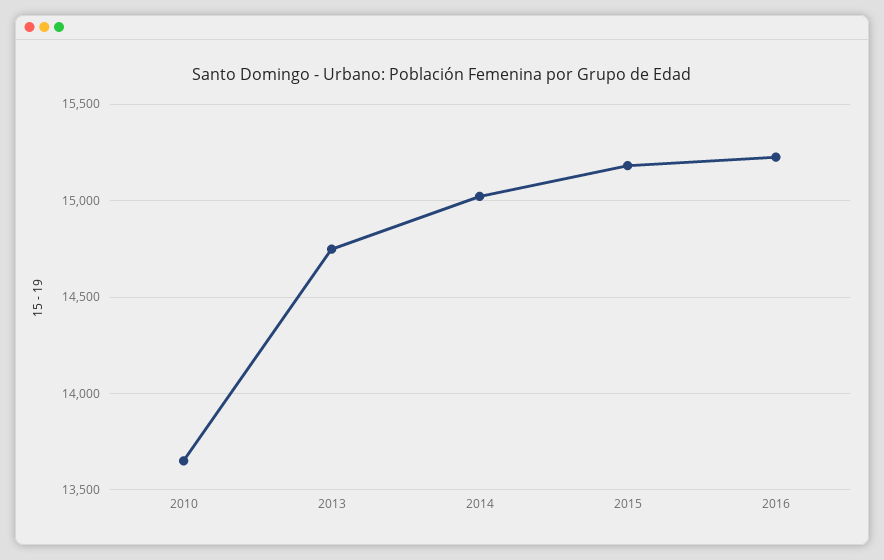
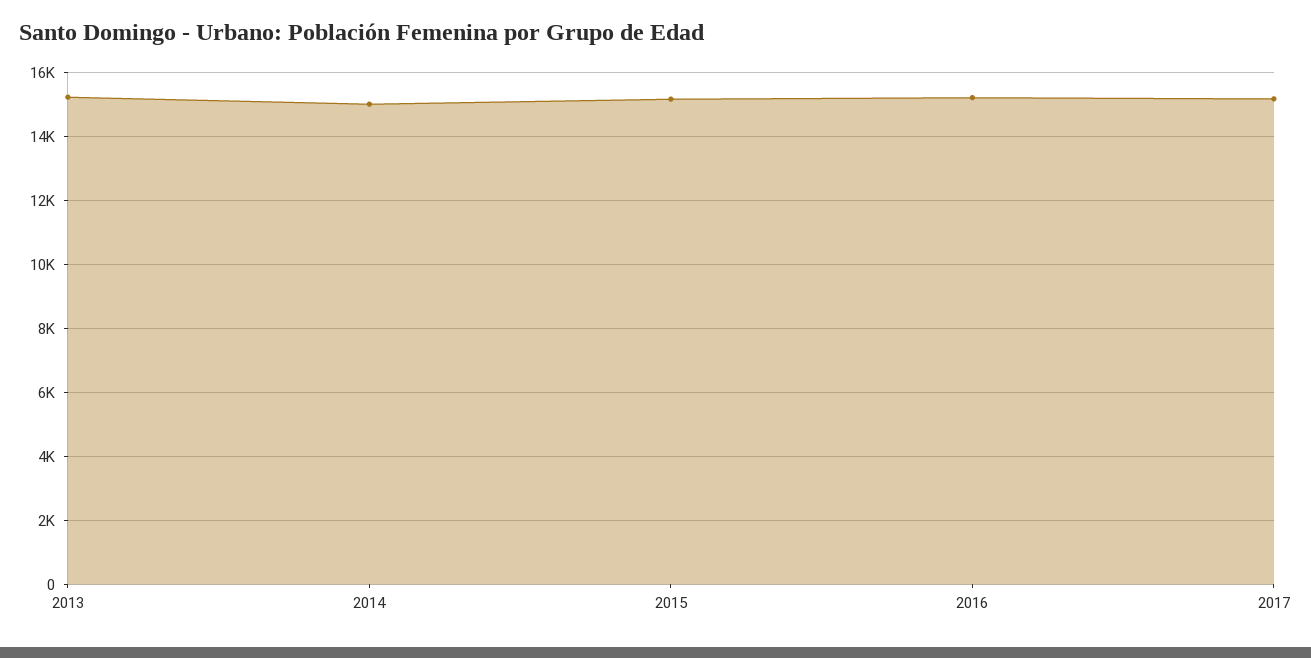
2010: 13650 -> none
2013: 14750 -> 15200
2017: none -> 15200

